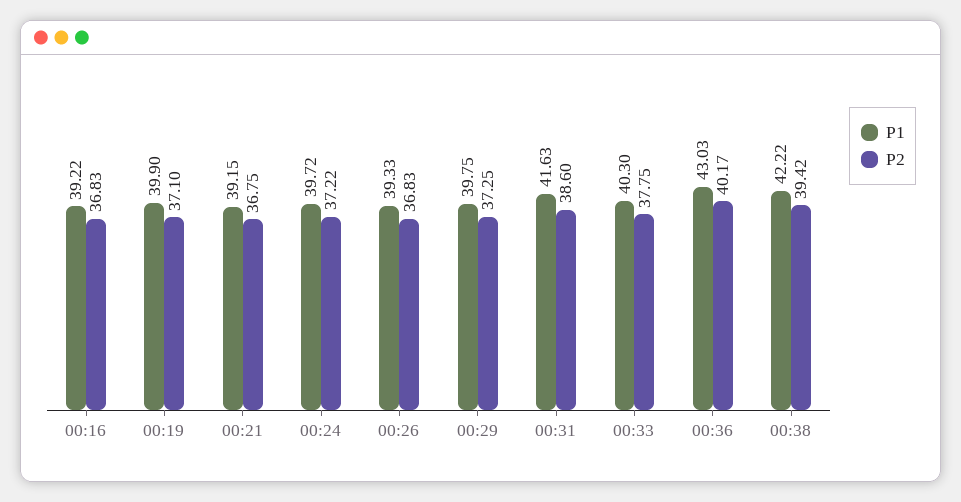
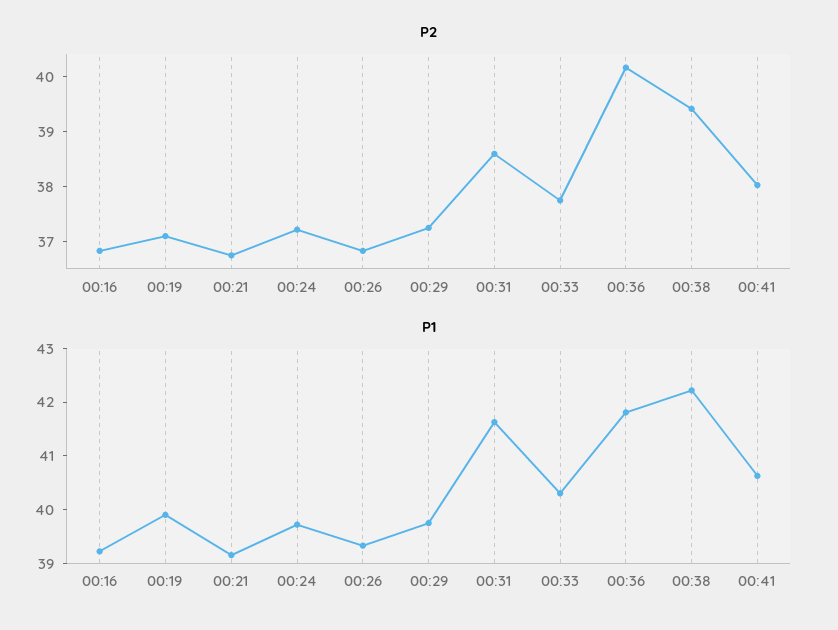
P1, 00:36: 43.03 -> 41.8
P2, 00:41: none -> 38
P1, 00:41: none -> 40.6

